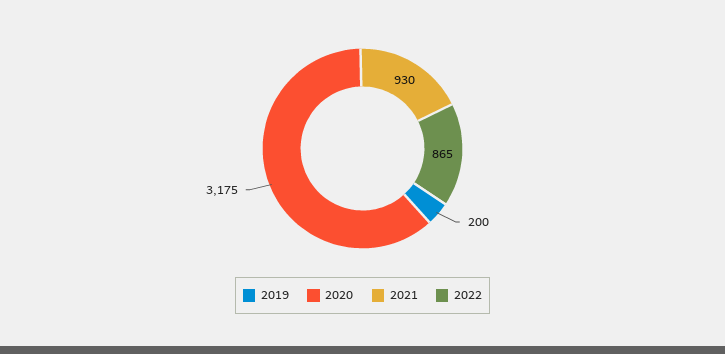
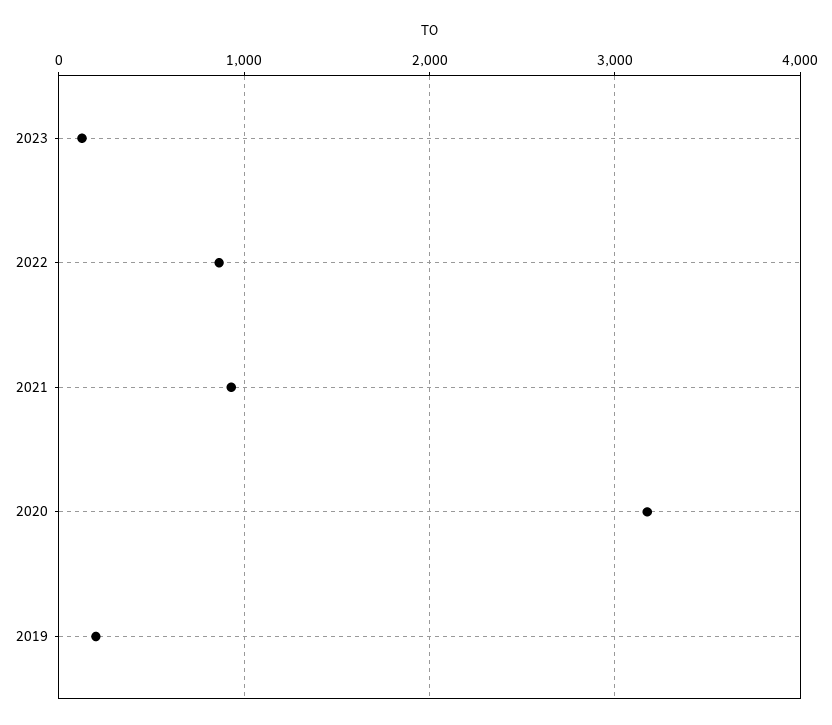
2023: none -> 100

